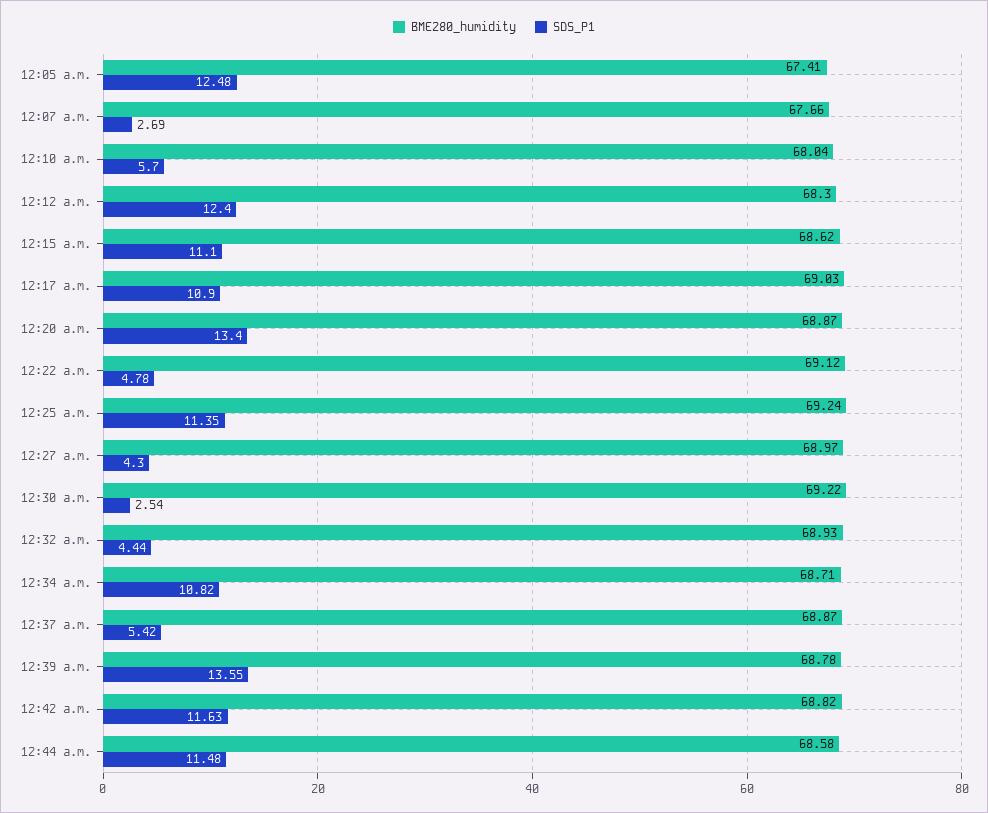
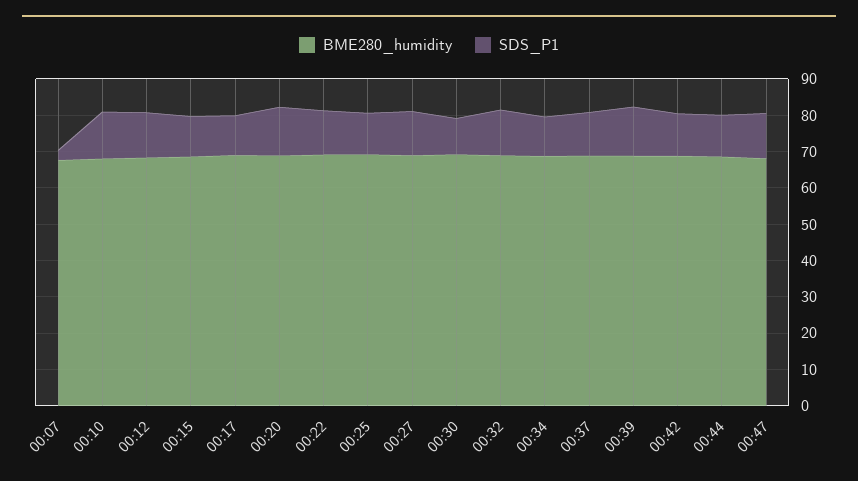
BME280_humidity, 12:05 a.m.: 67.41 -> none
SDS_P1, 12:05 a.m.: 12.48 -> none
SDS_P1, 12:10 a.m.: 5.7 -> 12.5
SDS_P1, 12:22 a.m.: 4.78 -> 12.5
SDS_P1, 12:27 a.m.: 4.3 -> 12.5
SDS_P1, 12:30 a.m.: 2.54 -> 10
SDS_P1, 12:32 a.m.: 4.44 -> 12.5
SDS_P1, 12:37 a.m.: 5.42 -> 12.5
BME280_humidity, 00:47: none -> 67.5
SDS_P1, 00:47: none -> 12.5

